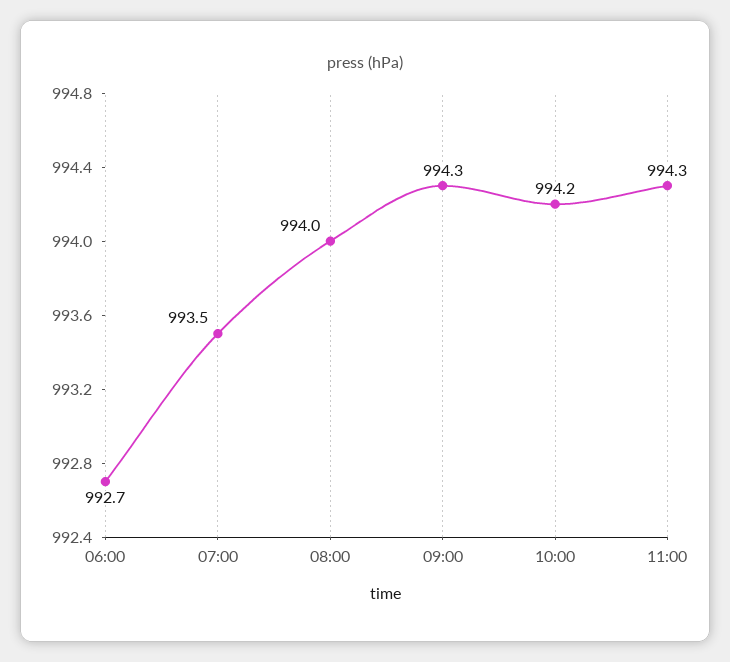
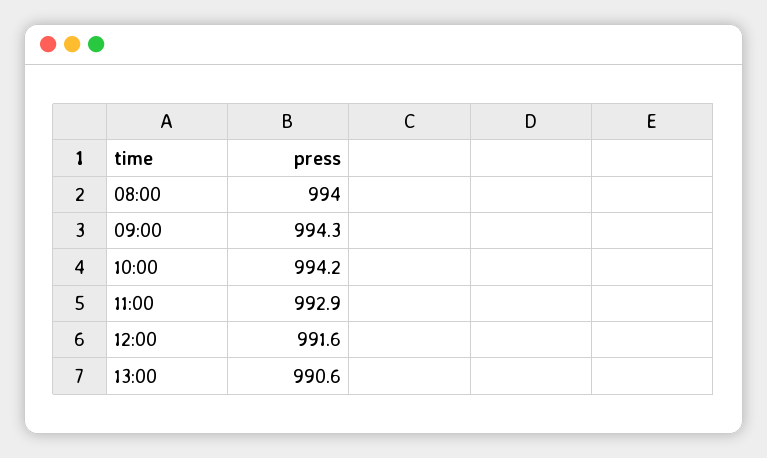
06:00: 992.7 -> none
07:00: 993.5 -> none
11:00: 994.3 -> 992.9
12:00: none -> 991.6
13:00: none -> 990.6

